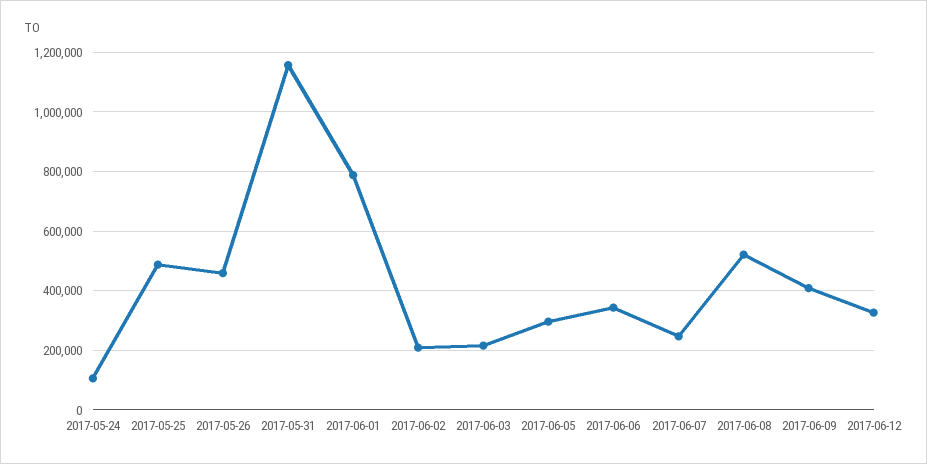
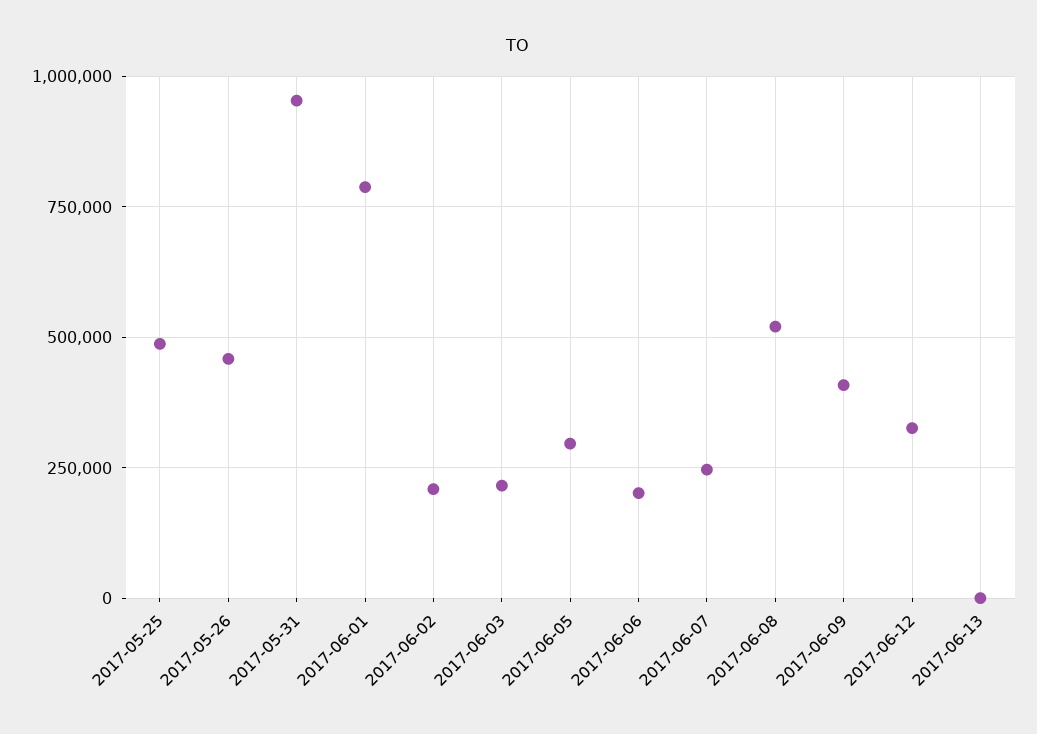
2017-05-24: 100000 -> none
2017-05-31: 1150000 -> 950000
2017-06-06: 350000 -> 200000
2017-06-13: none -> 0

